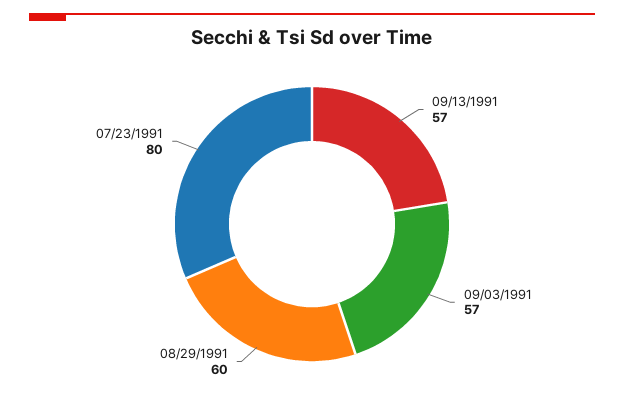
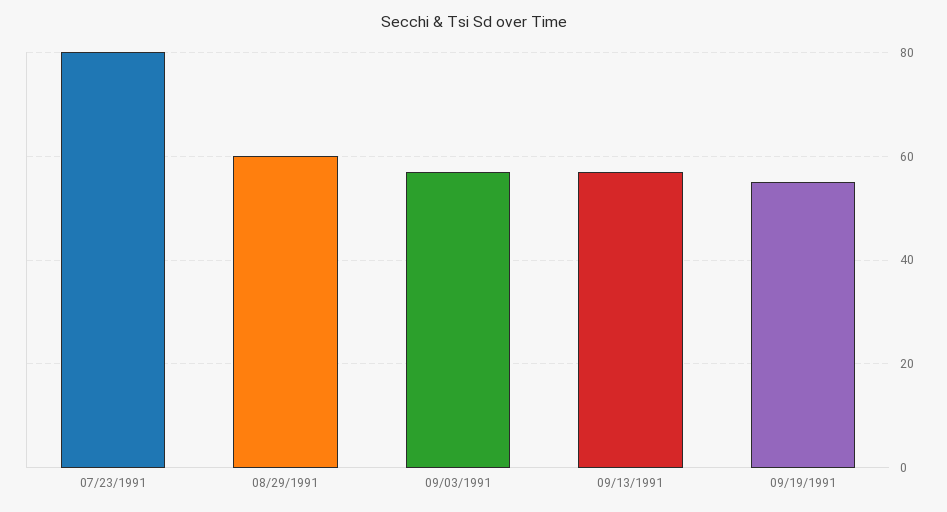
09/19/1991: none -> 55

